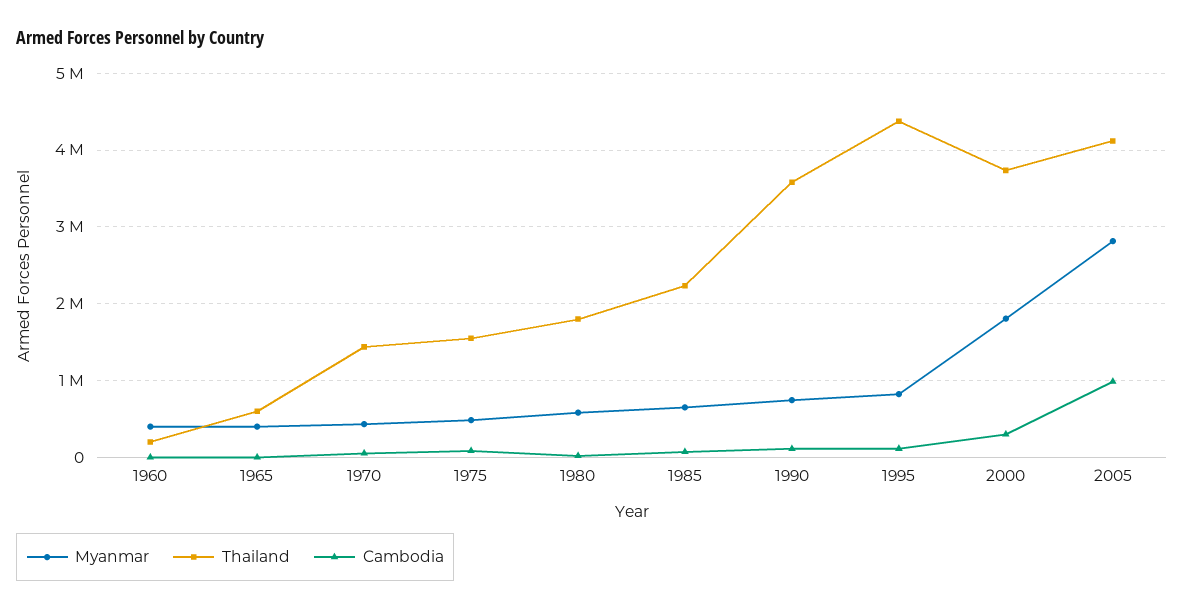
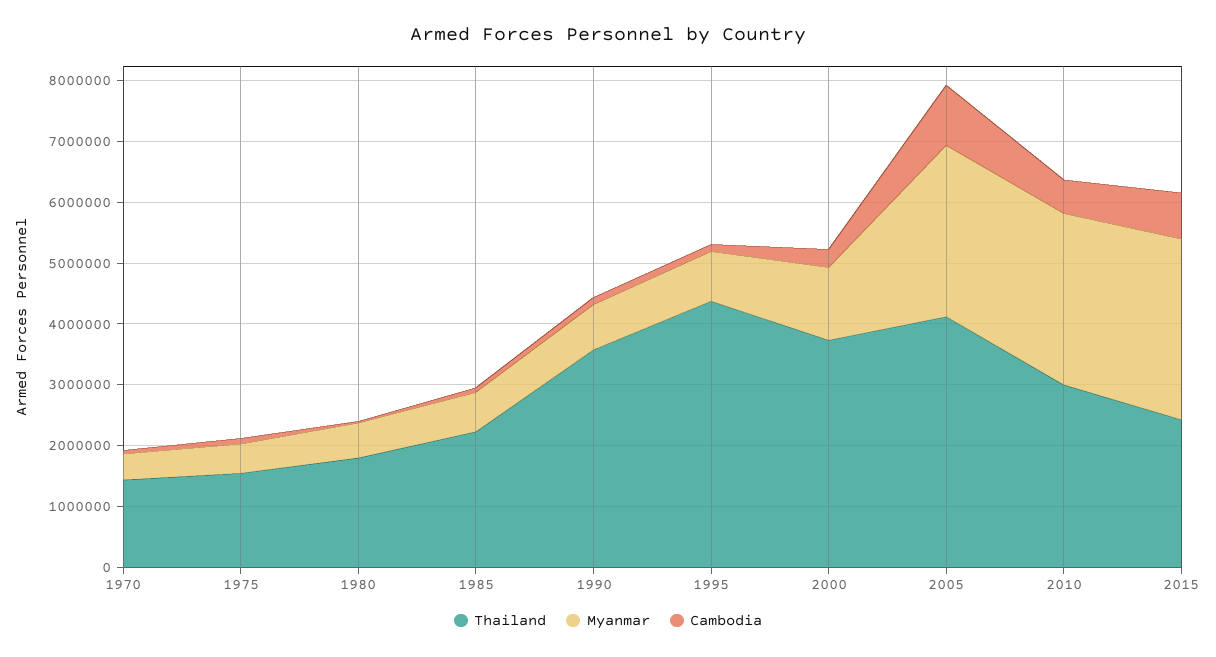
Myanmar, 1960: 400000 -> none
Thailand, 1960: 200000 -> none
Cambodia, 1960: 0 -> none
Myanmar, 1965: 400000 -> none
Thailand, 1965: 600000 -> none
Cambodia, 1965: 0 -> none
Myanmar, 2000: 1800000 -> 1200000
Thailand, 2010: none -> 3000000
Myanmar, 2010: none -> 2800000
Cambodia, 2010: none -> 600000
Thailand, 2015: none -> 2400000
Myanmar, 2015: none -> 3000000
Cambodia, 2015: none -> 800000

